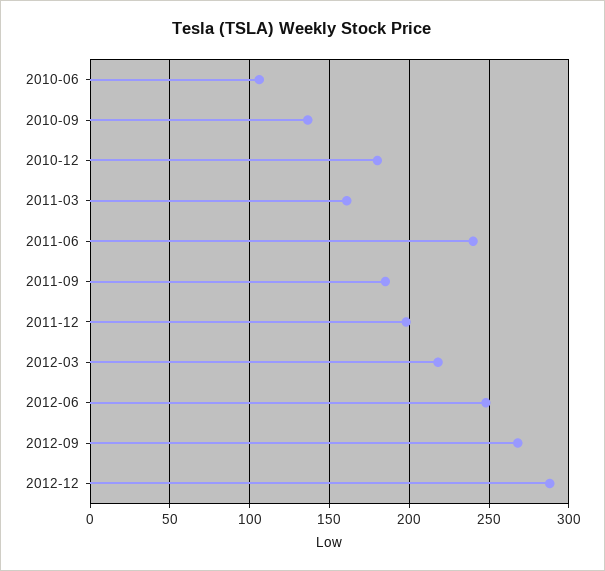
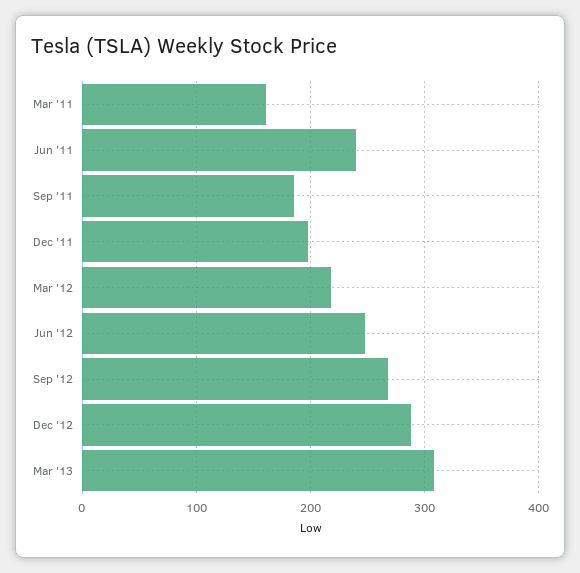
2010-06: 105 -> none
2010-09: 135 -> none
2010-12: 180 -> none
Mar '13: none -> 310

